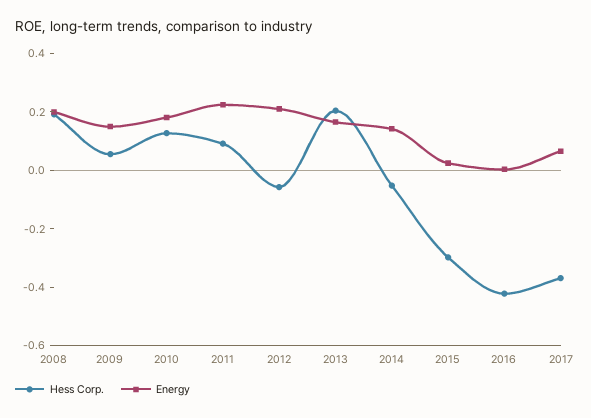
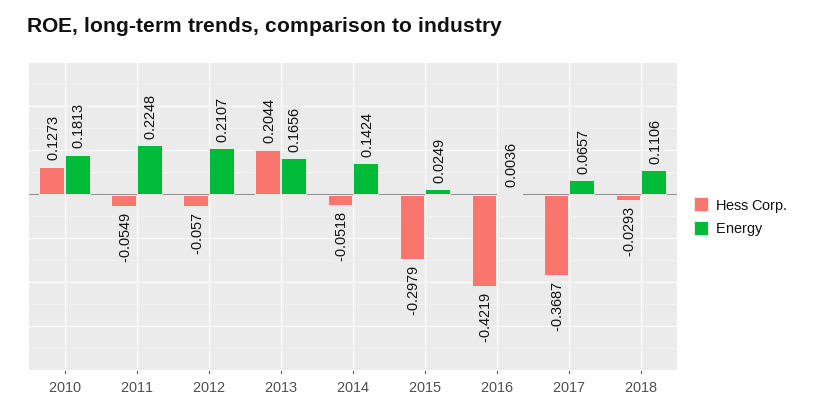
Hess Corp., 2008: 0.2 -> none
Energy, 2008: 0.2 -> none
Hess Corp., 2009: 0.05 -> none
Energy, 2009: 0.15 -> none
Hess Corp., 2011: 0.1 -> -0.0549
Hess Corp., 2018: none -> -0.0293
Energy, 2018: none -> 0.1106

